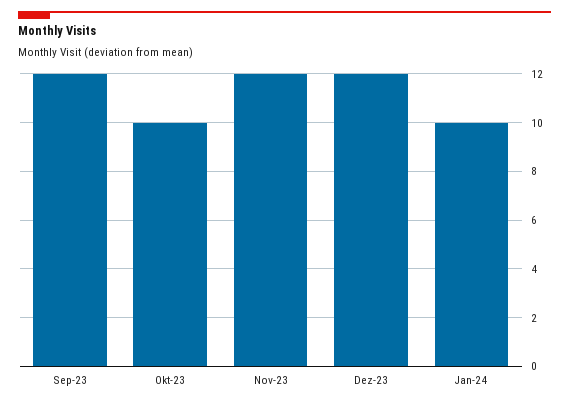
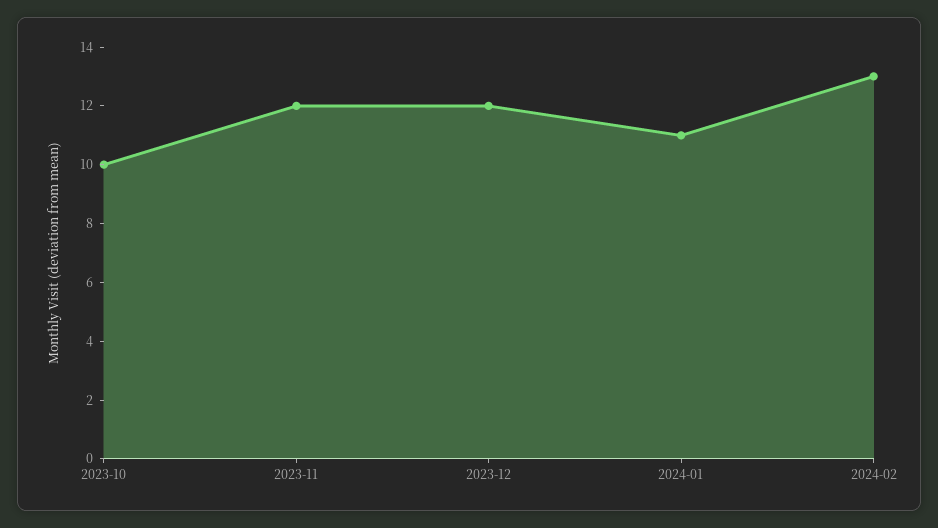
Sep-23: 12 -> none
Jan-24: 10 -> 11
2024-02: none -> 13

